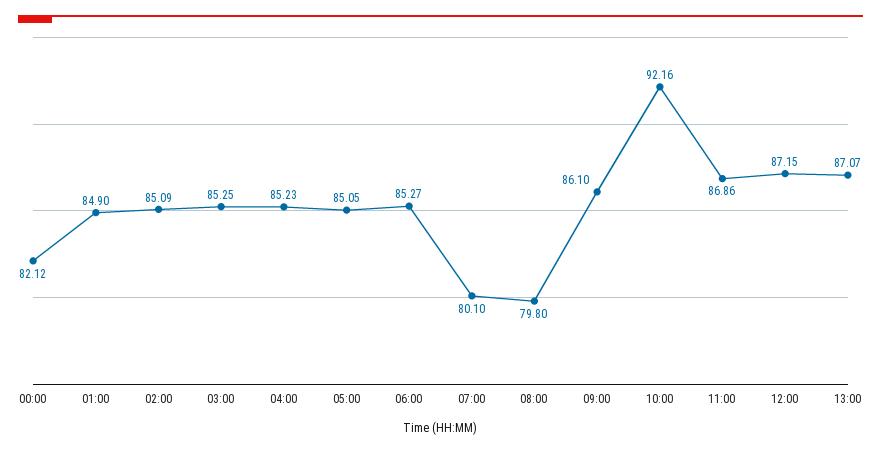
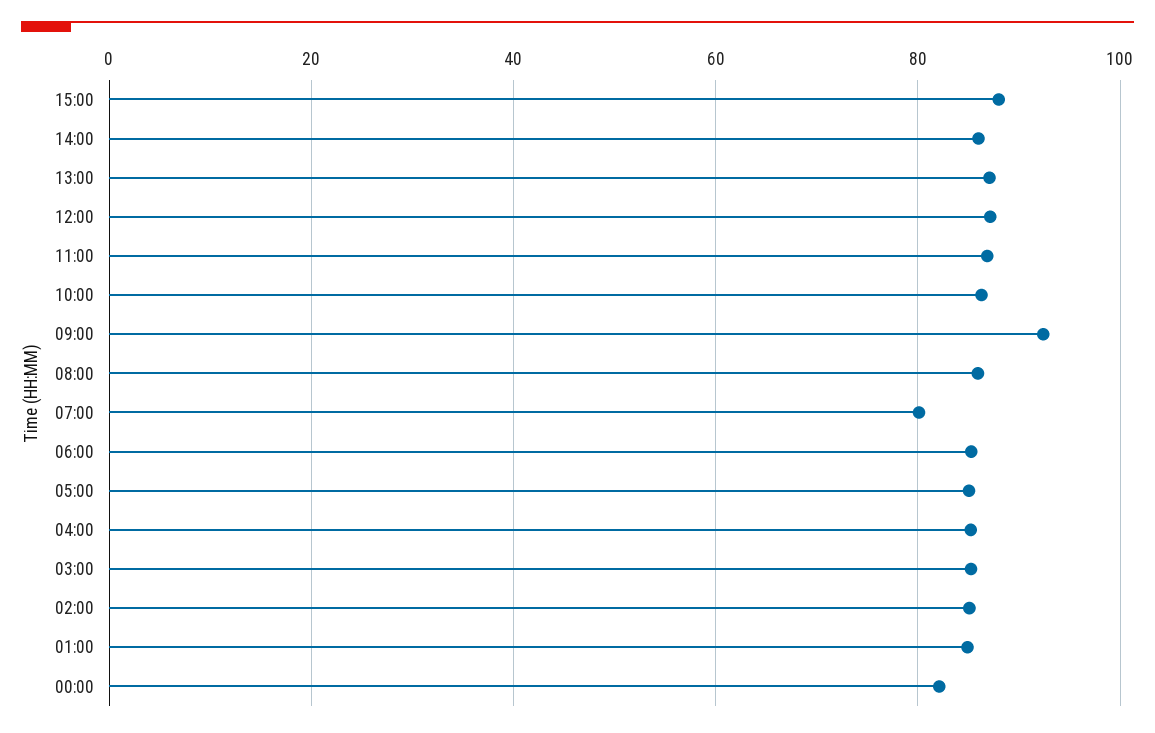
08:00: 79.8 -> 86
09:00: 86.1 -> 92
10:00: 92.16 -> 86
15:00: none -> 88
14:00: none -> 86

